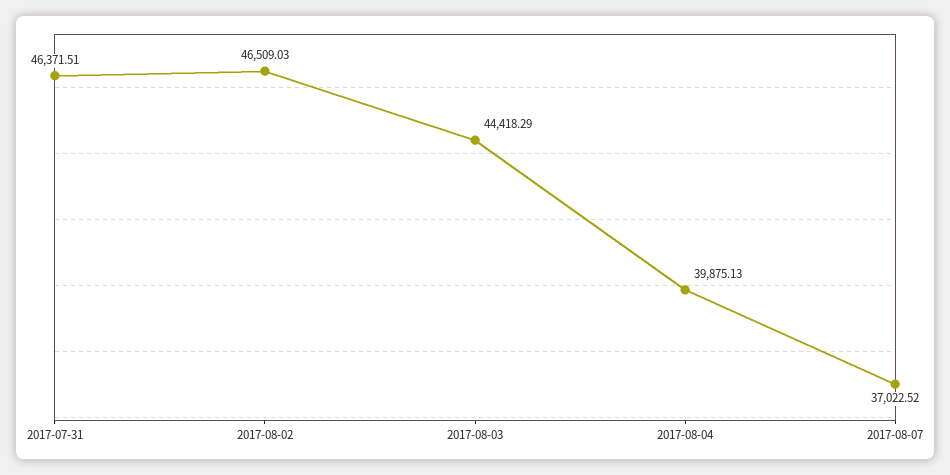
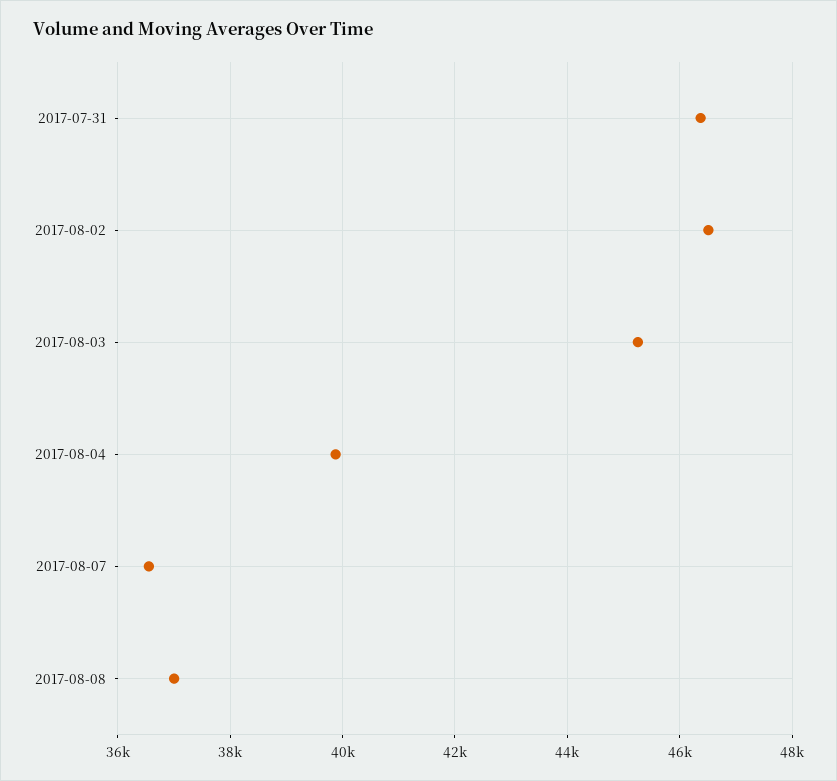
2017-08-03: 44418.29 -> 45200
2017-08-07: 37022.52 -> 36600
2017-08-08: none -> 37000

